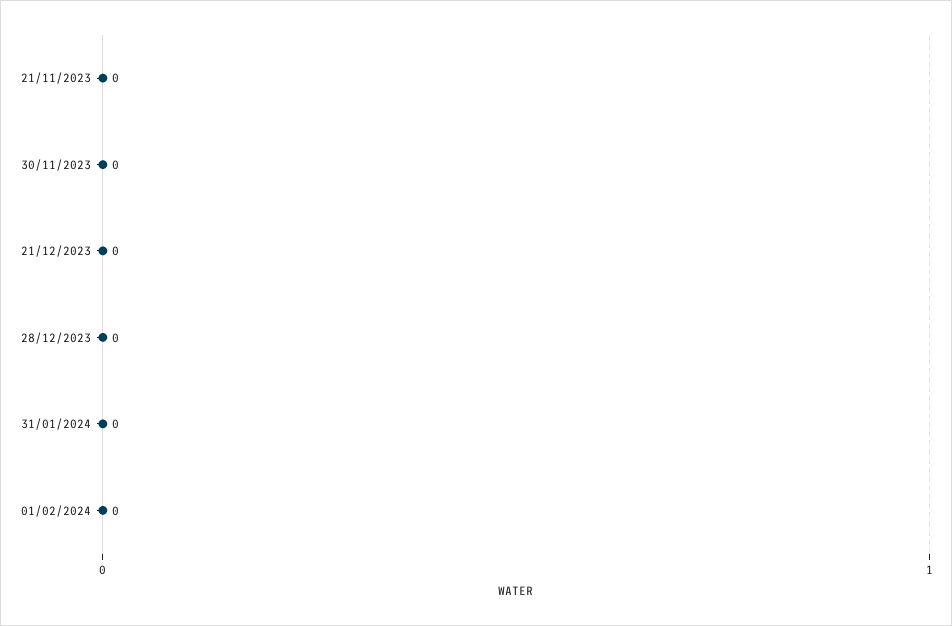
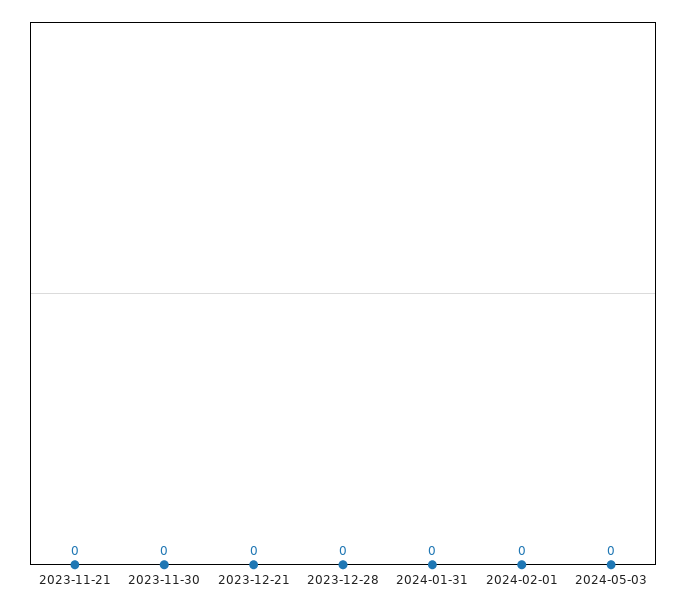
2024-05-03: none -> 0

